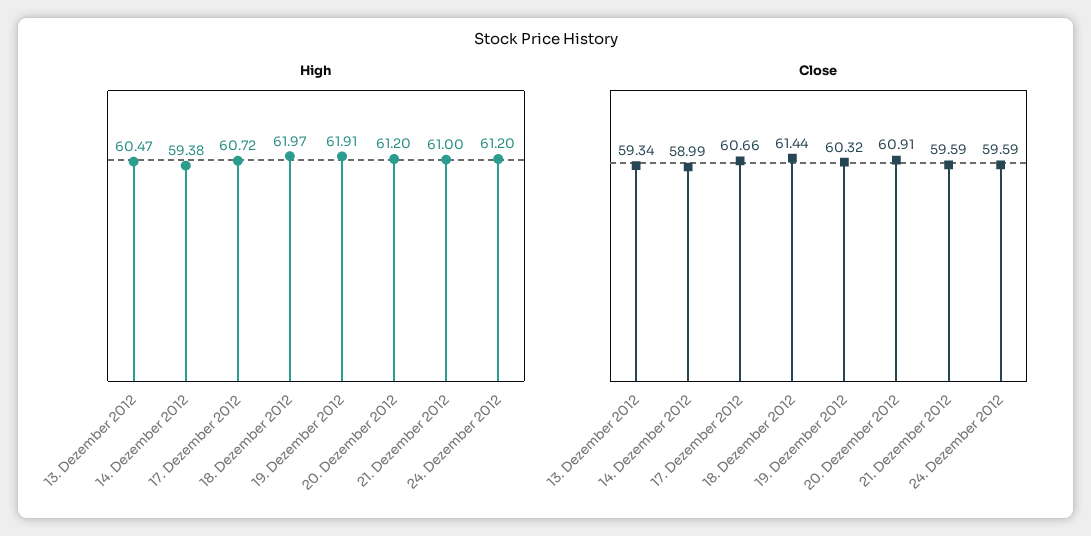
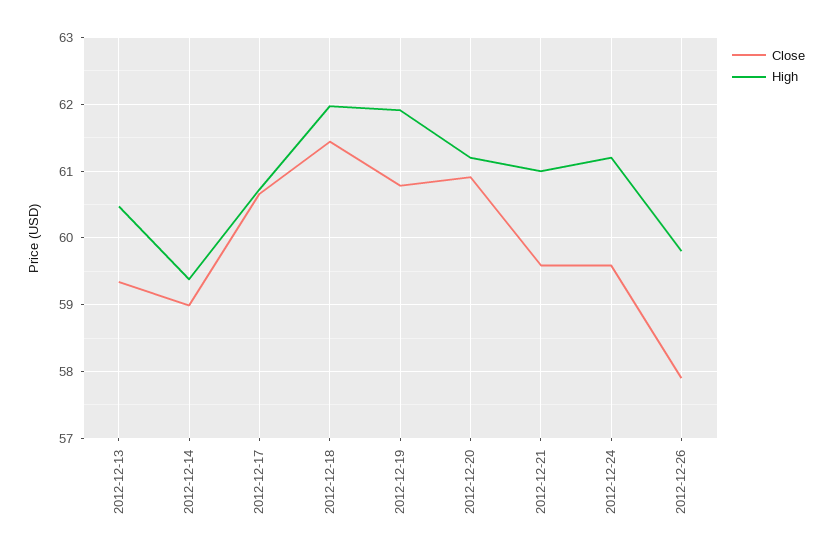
Close, 19. Dezember 2012: 60.32 -> 60.8
Close, 2012-12-26: none -> 57.9
High, 2012-12-26: none -> 59.8

